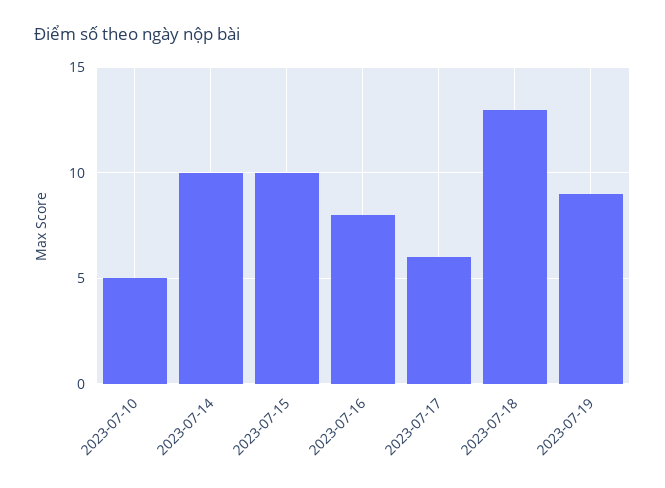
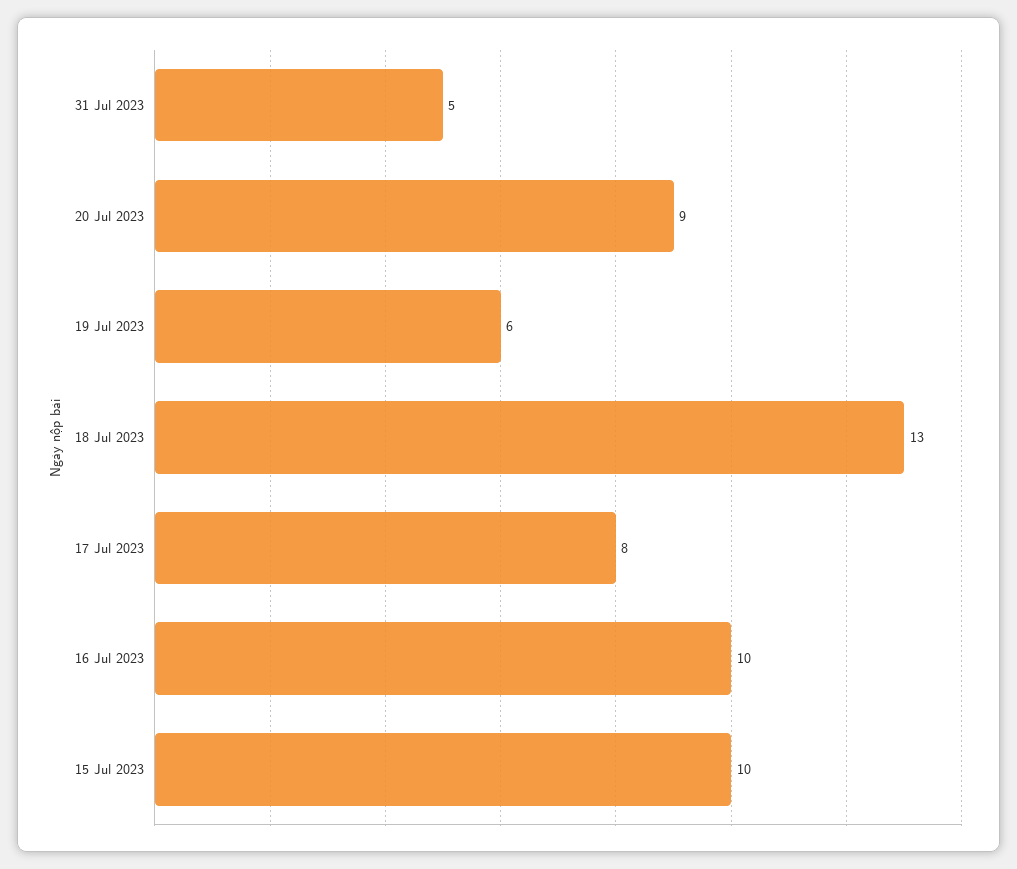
2023-07-10: 5 -> none
2023-07-14: 10 -> none
2023-07-16: 8 -> 10
2023-07-17: 6 -> 8
2023-07-19: 9 -> 6
31 Jul 2023: none -> 5
20 Jul 2023: none -> 9

